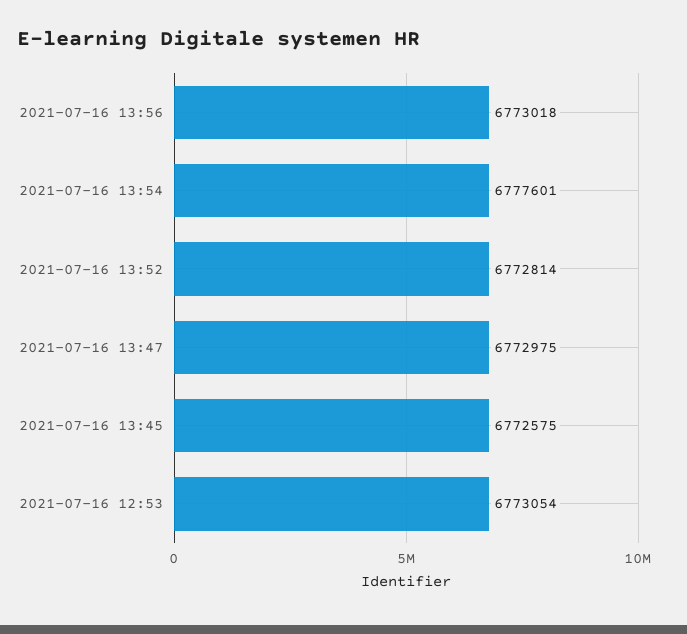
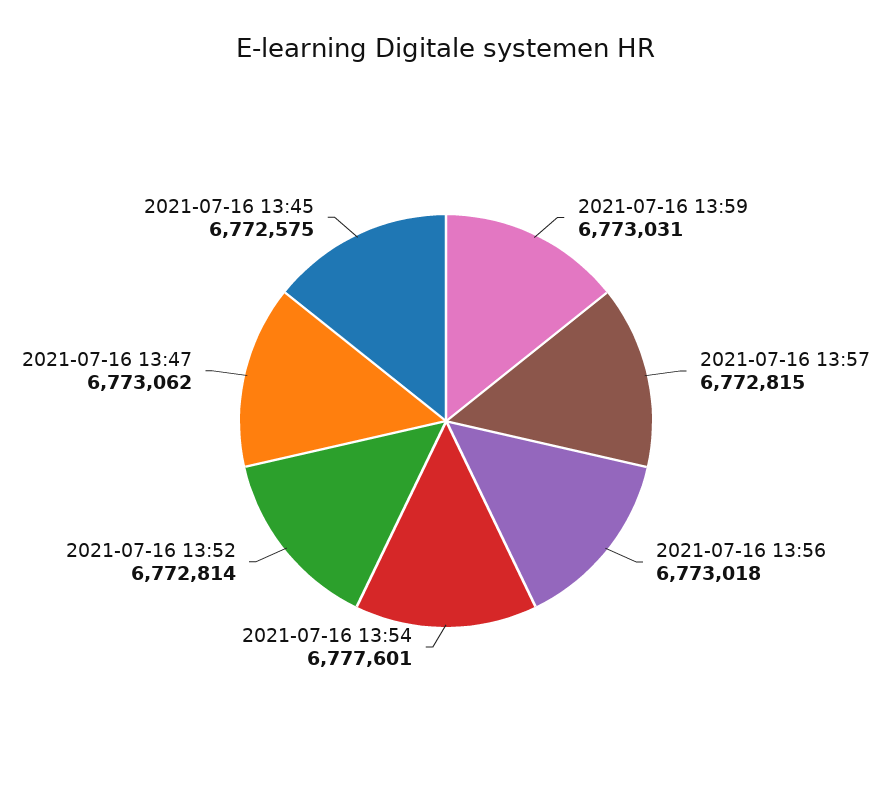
2021-07-16 13:47: 6772975 -> 6773062
2021-07-16 12:53: 6773054 -> none
2021-07-16 13:59: none -> 6773031
2021-07-16 13:57: none -> 6772815

